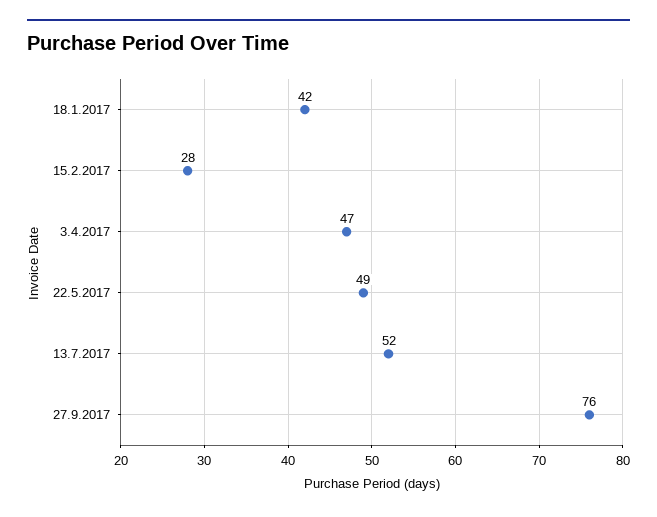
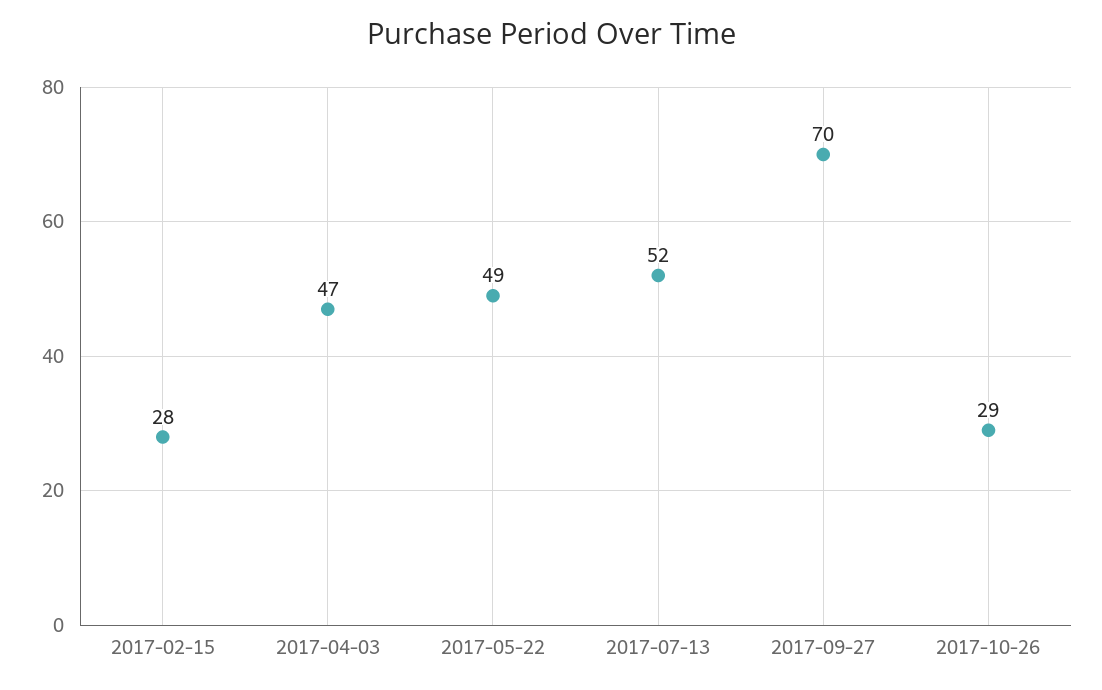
18.1.2017: 42 -> none
27.9.2017: 76 -> 70
2017-10-26: none -> 29

